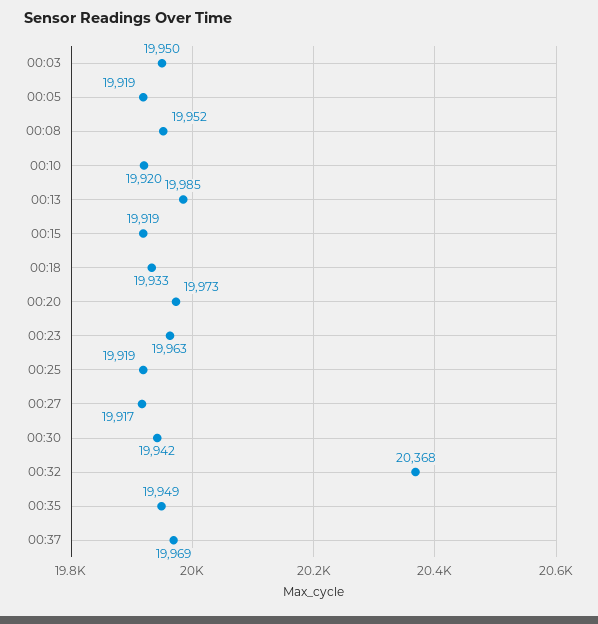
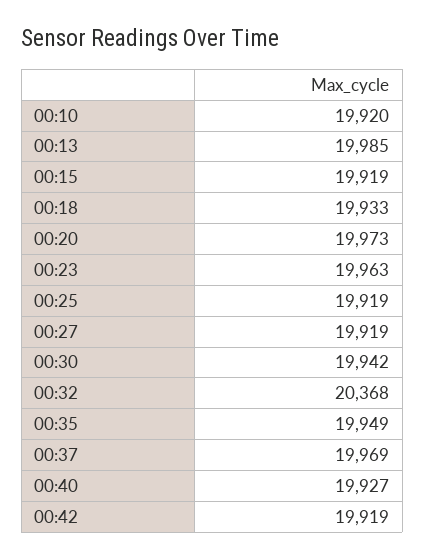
00:03: 19950 -> none
00:05: 19919 -> none
00:08: 19952 -> none
00:27: 19917 -> 19919
00:40: none -> 19927
00:42: none -> 19919

